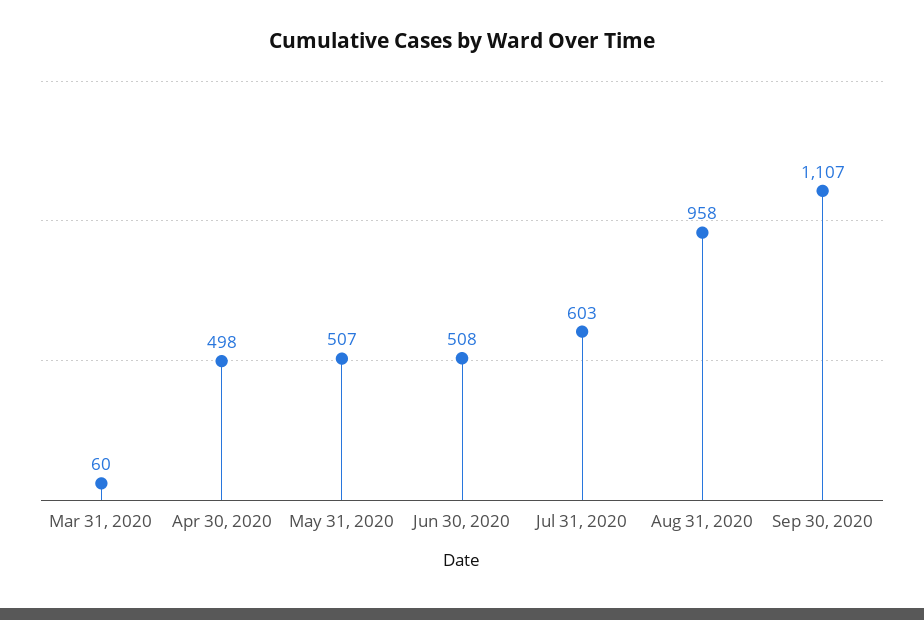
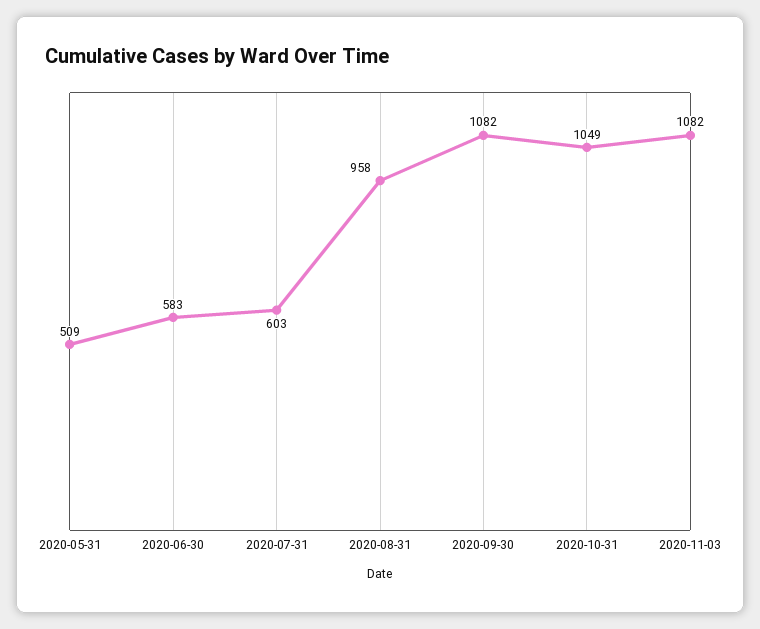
Mar 31, 2020: 60 -> none
Apr 30, 2020: 498 -> none
May 31, 2020: 507 -> 509
Jun 30, 2020: 508 -> 583
Sep 30, 2020: 1107 -> 1082
2020-10-31: none -> 1049
2020-11-03: none -> 1082

